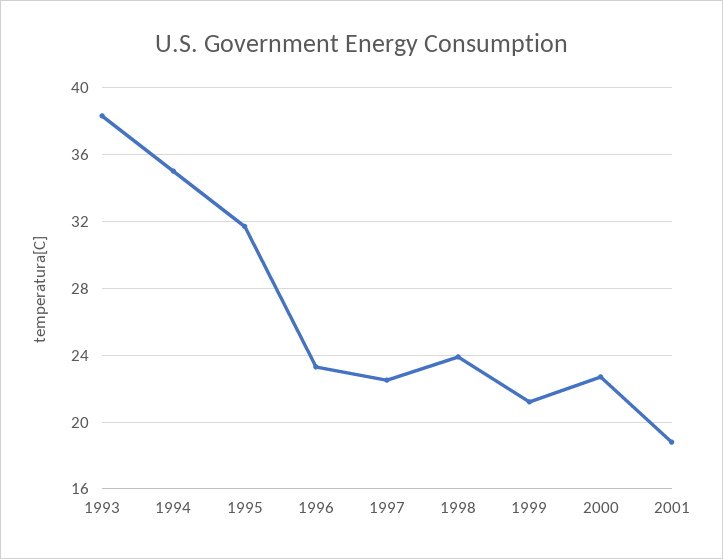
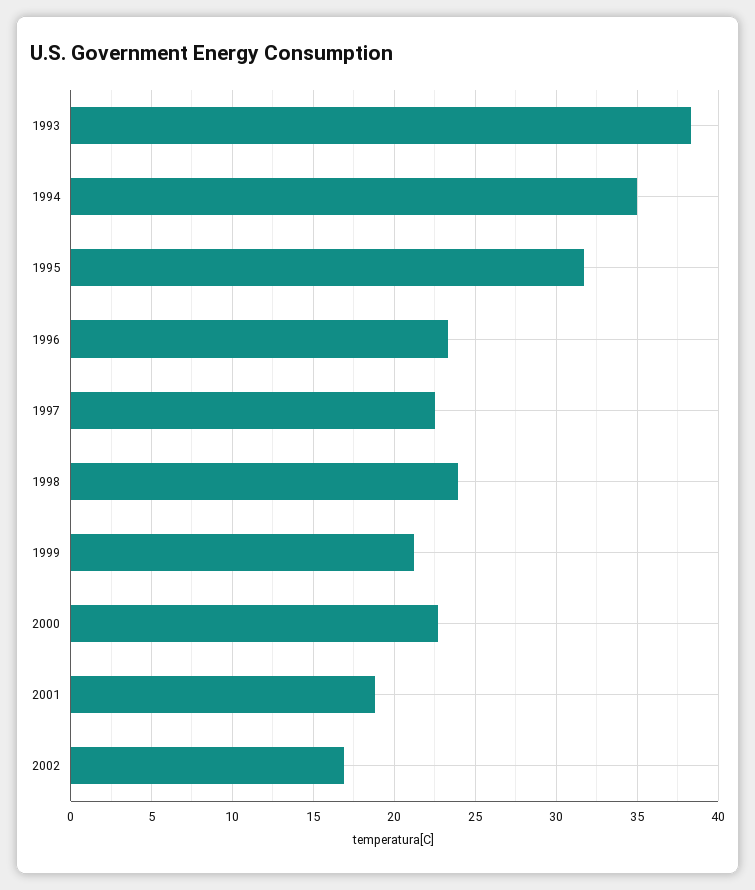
2002: none -> 17

